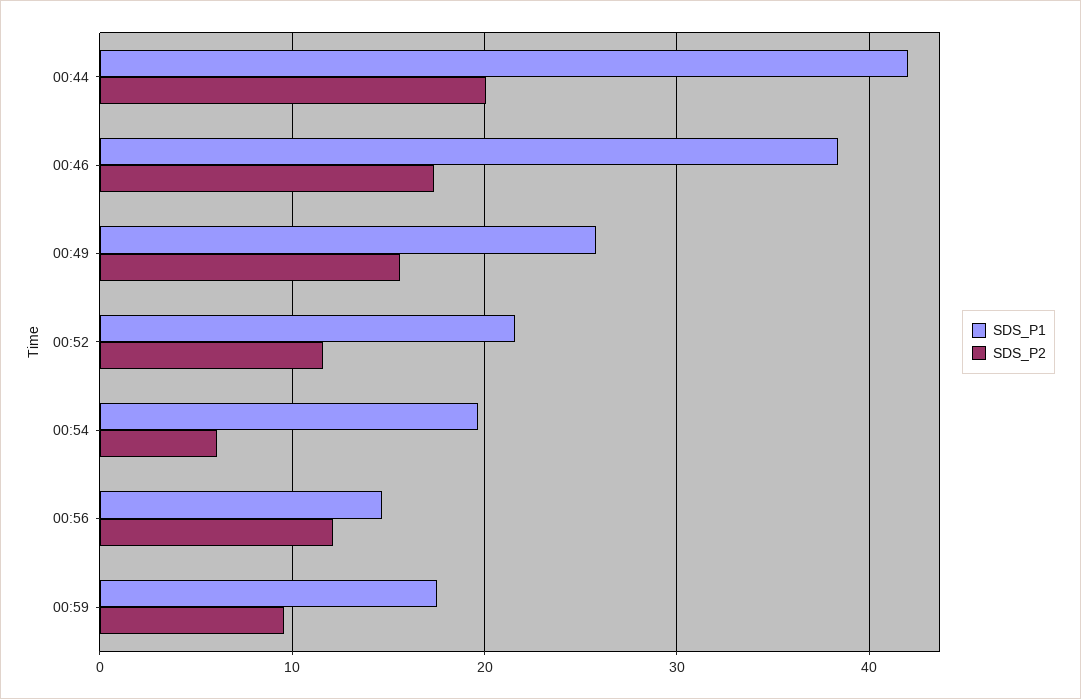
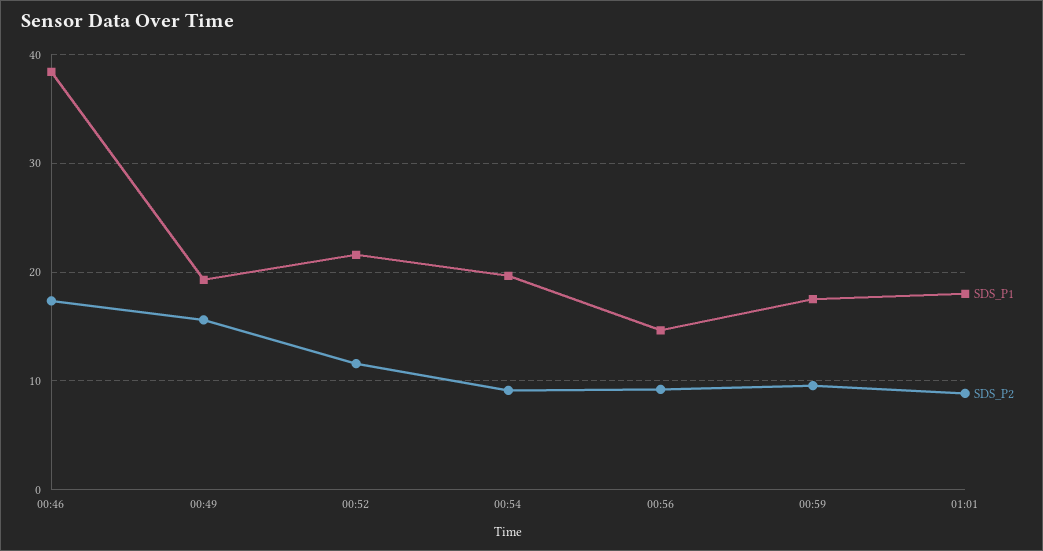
SDS_P1, 00:44: 42 -> none
SDS_P2, 00:44: 20 -> none
SDS_P1, 00:49: 26 -> 19
SDS_P2, 00:54: 6 -> 9
SDS_P2, 00:56: 12 -> 9
SDS_P1, 01:01: none -> 18
SDS_P2, 01:01: none -> 9

